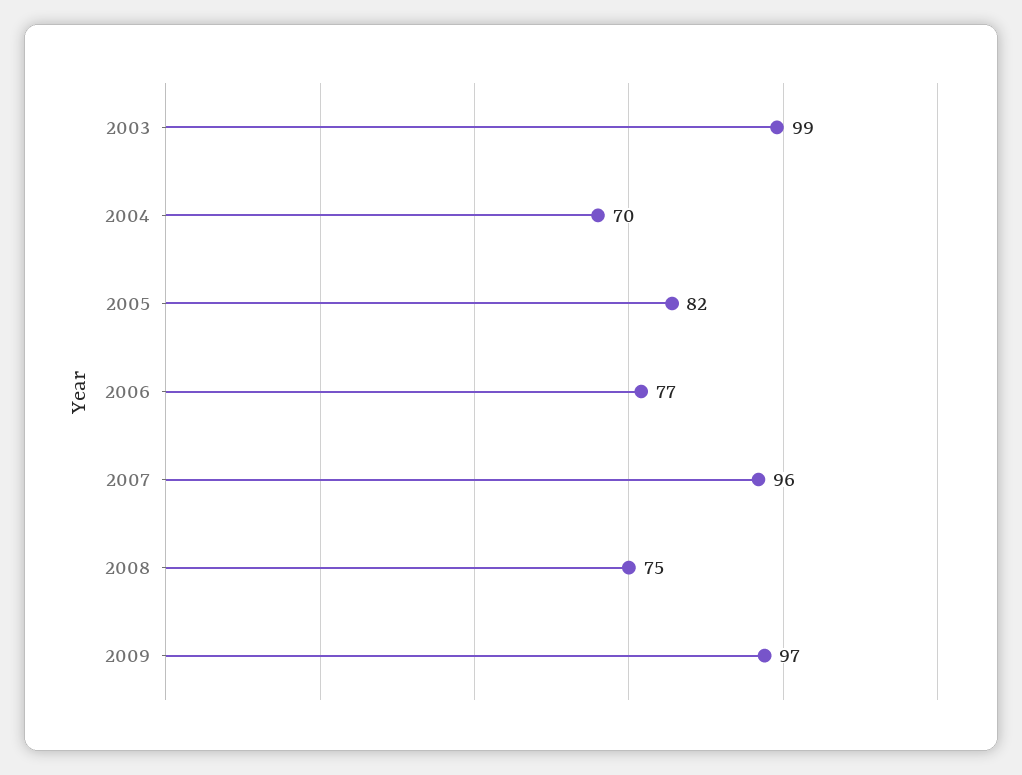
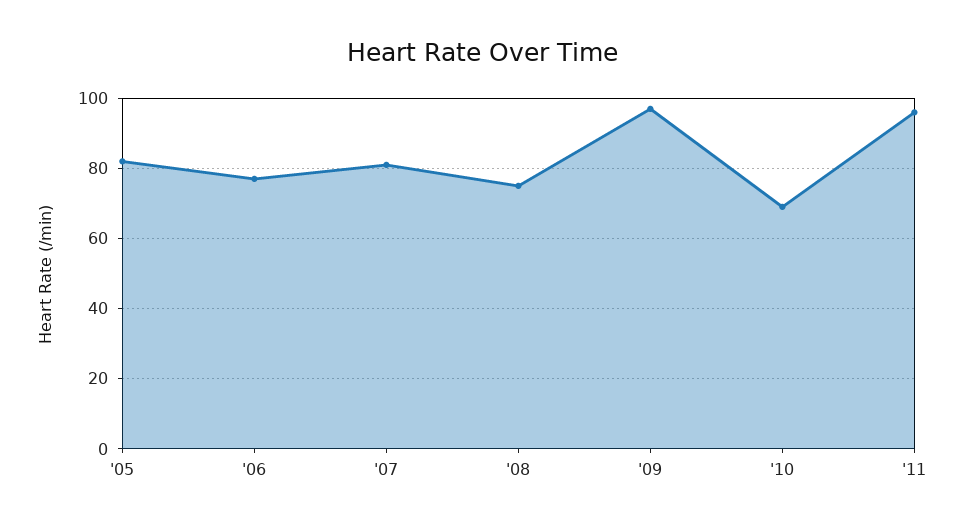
2003: 99 -> none
2004: 70 -> none
2007: 96 -> 80
'10: none -> 70
'11: none -> 95

